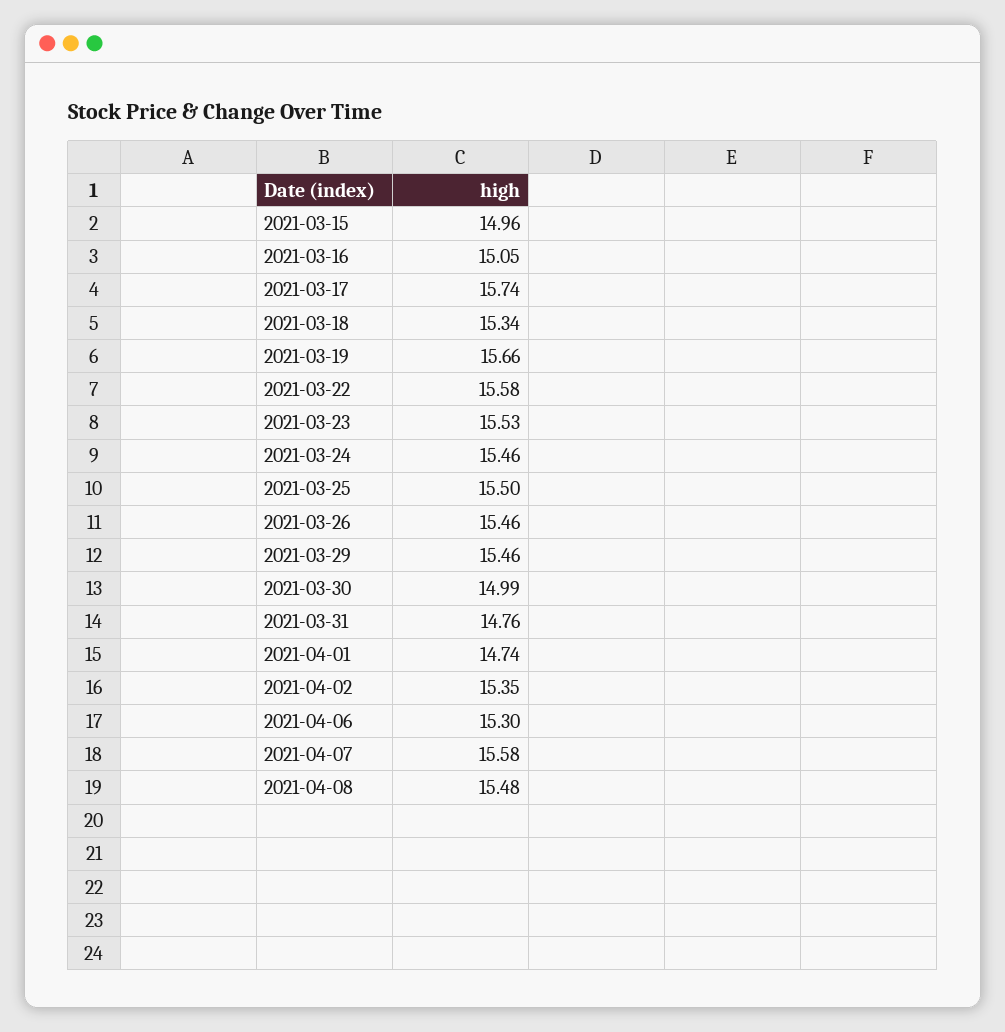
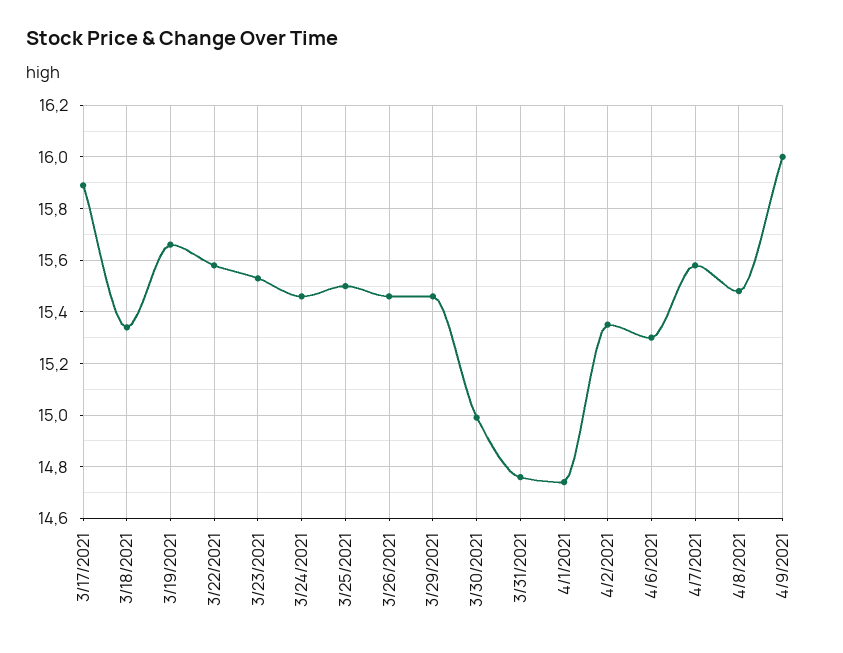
2021-03-15: 14.96 -> none
2021-03-16: 15.05 -> none
2021-03-17: 15.74 -> 15.9
4/9/2021: none -> 16

